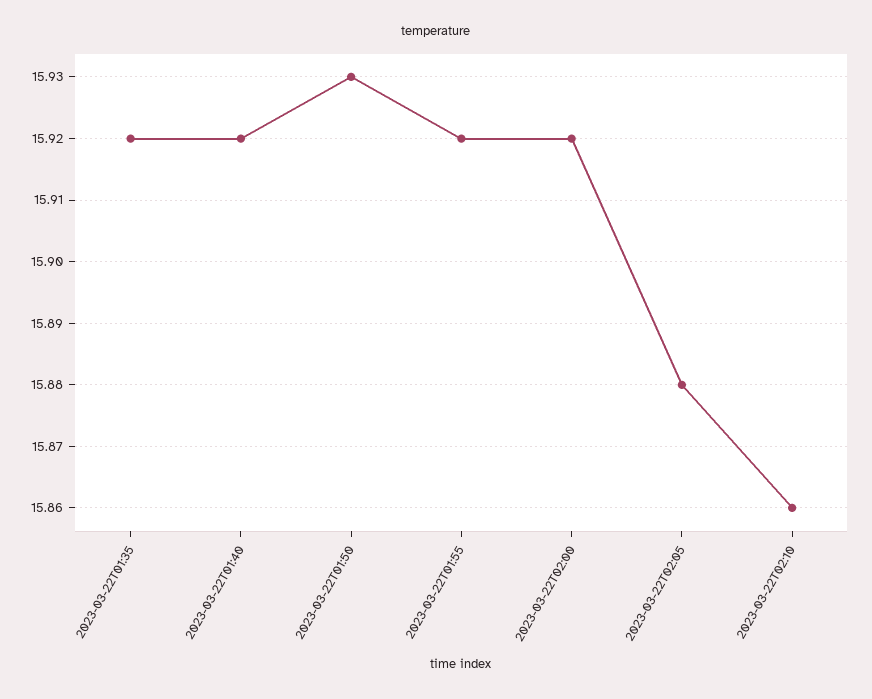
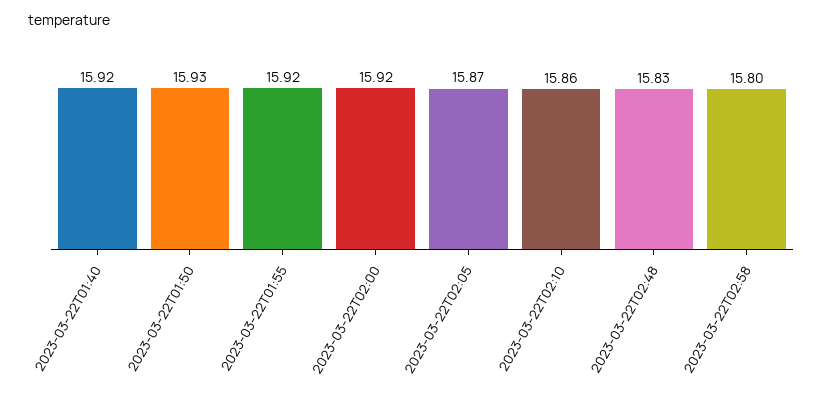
2023-03-22T01:35: 15.92 -> none
2023-03-22T02:05: 15.88 -> 15.87
2023-03-22T02:48: none -> 15.83
2023-03-22T02:58: none -> 15.8

